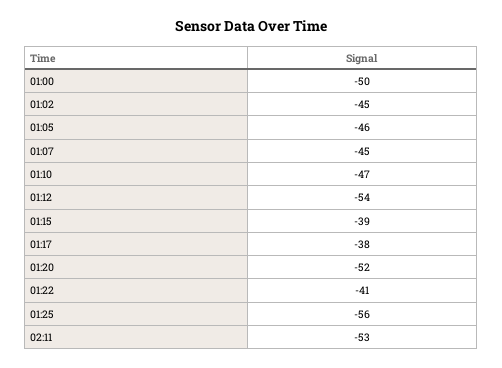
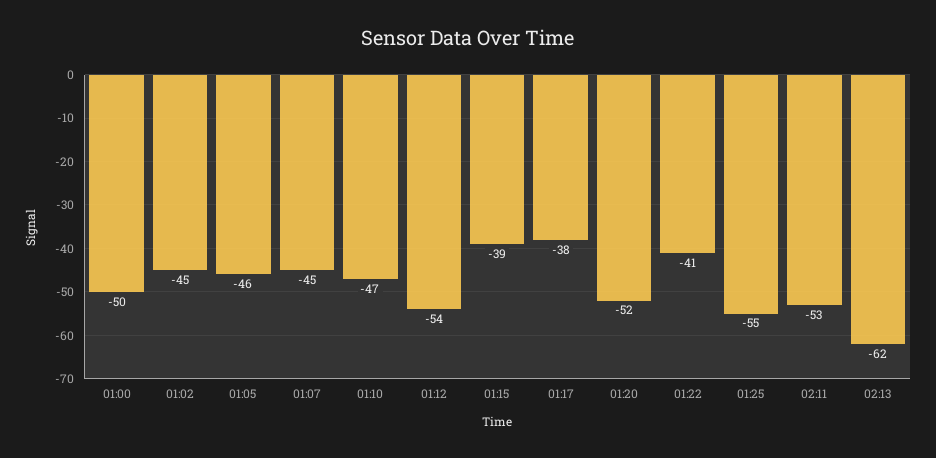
01:25: -56 -> -55
02:13: none -> -62

